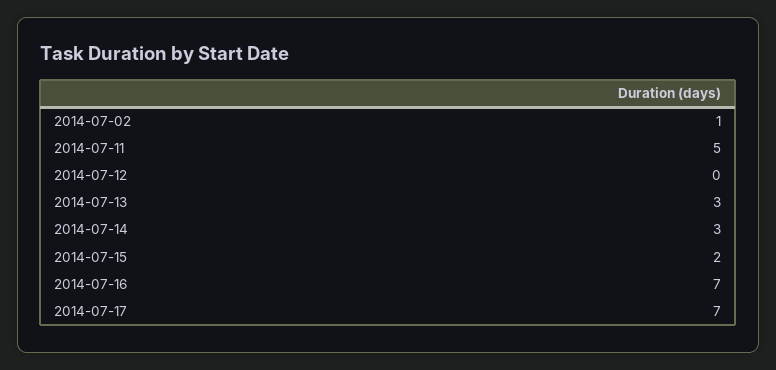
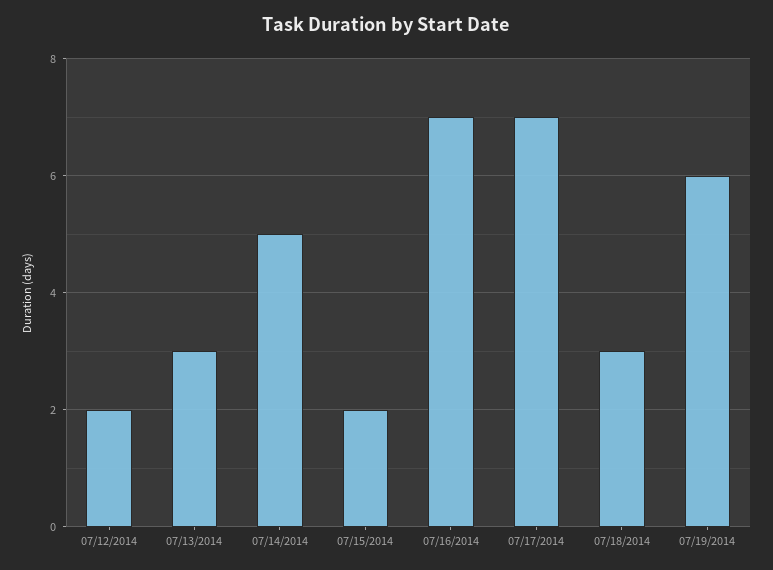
2014-07-02: 1 -> none
2014-07-11: 5 -> none
2014-07-12: 0 -> 2
2014-07-14: 3 -> 5
07/18/2014: none -> 3
07/19/2014: none -> 6

